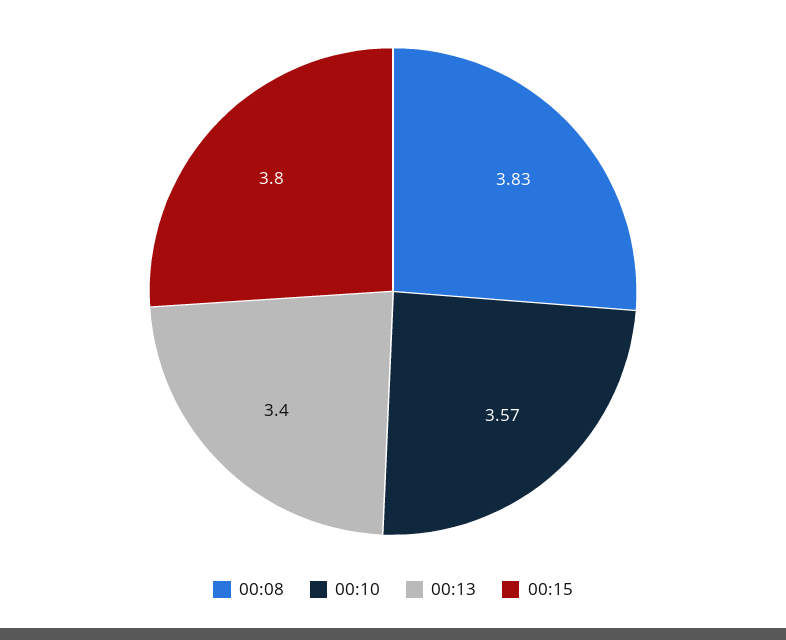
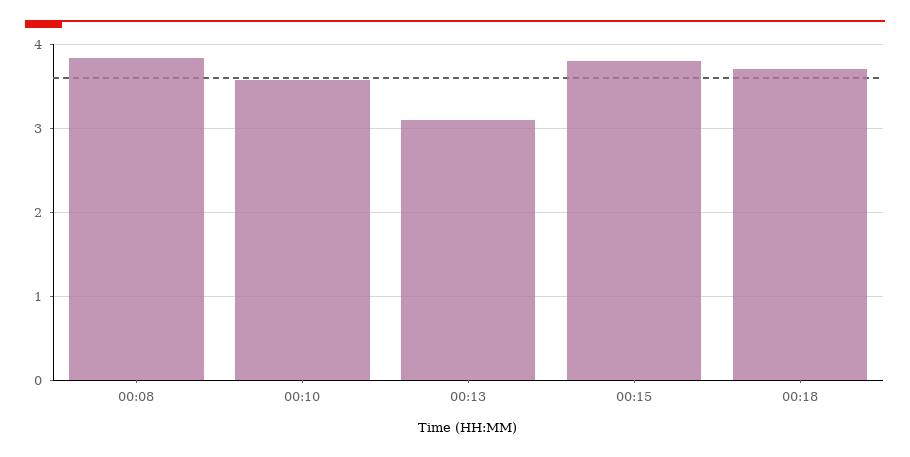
00:13: 3.4 -> 3.1
00:18: none -> 3.7

